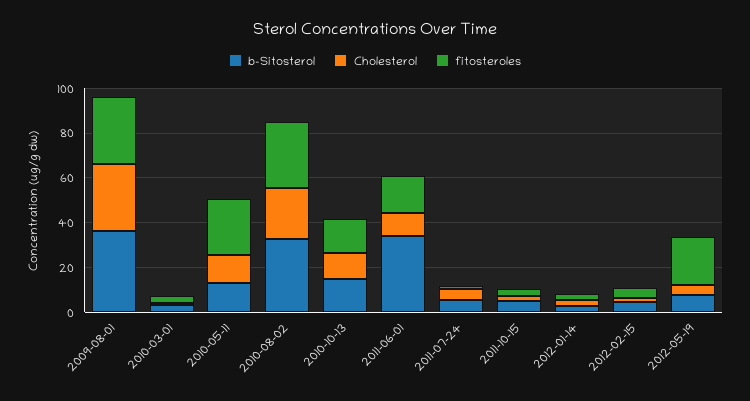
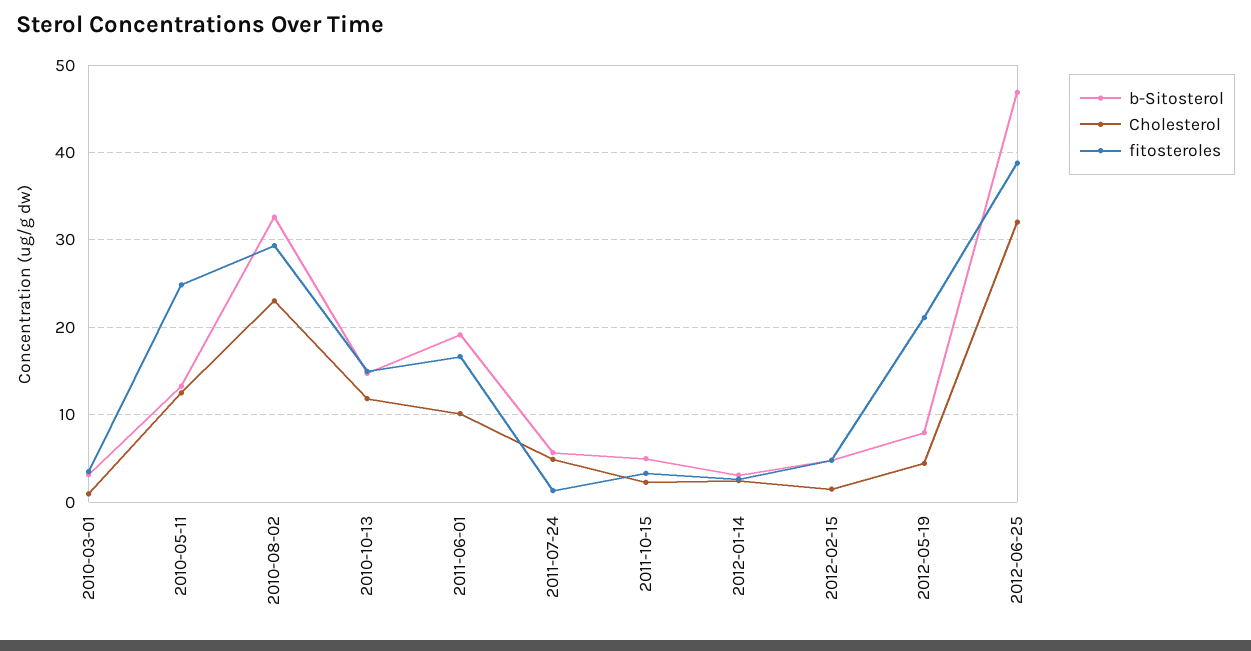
b-Sitosterol, 2009-08-01: 35 -> none
Cholesterol, 2009-08-01: 30 -> none
fitosteroles, 2009-08-01: 30 -> none
b-Sitosterol, 2011-06-01: 35 -> 19
b-Sitosterol, 2012-06-25: none -> 47
Cholesterol, 2012-06-25: none -> 32
fitosteroles, 2012-06-25: none -> 39

